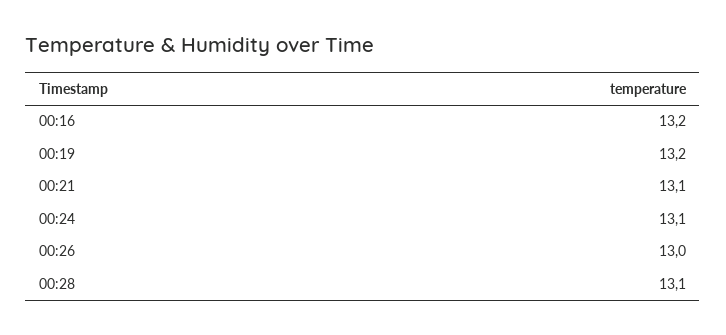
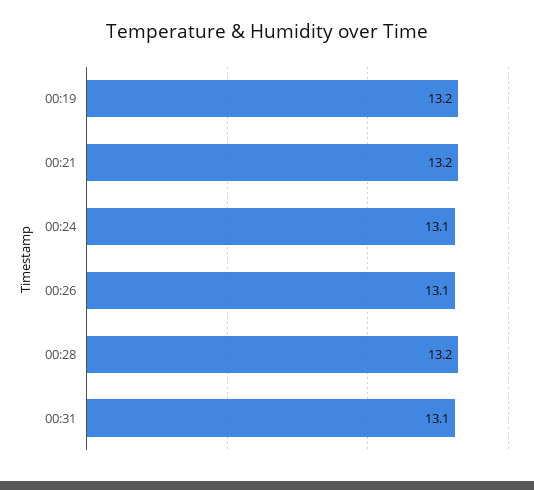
00:16: 13.2 -> none
00:21: 13.1 -> 13.2
00:26: 13 -> 13.1
00:28: 13.1 -> 13.2
00:31: none -> 13.1

